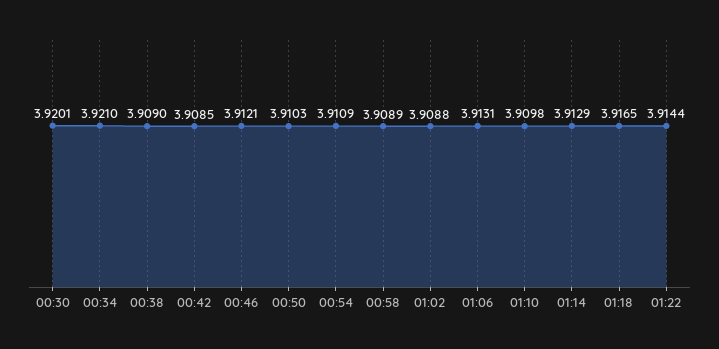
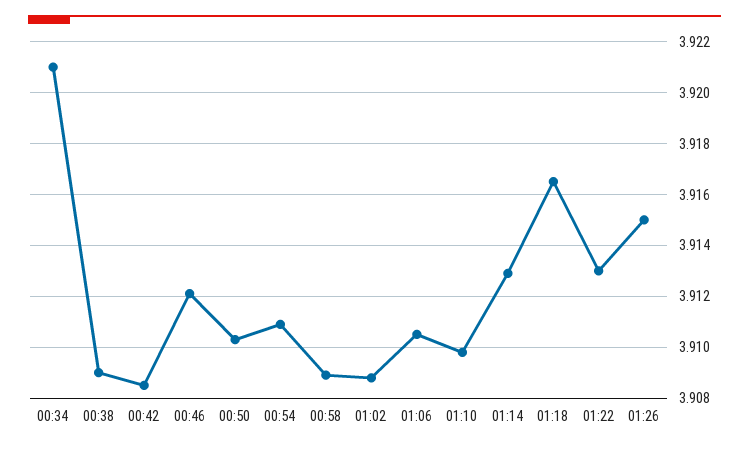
00:30: 3.9201 -> none
01:06: 3.9131 -> 3.9105
01:22: 3.9144 -> 3.913
01:26: none -> 3.915

